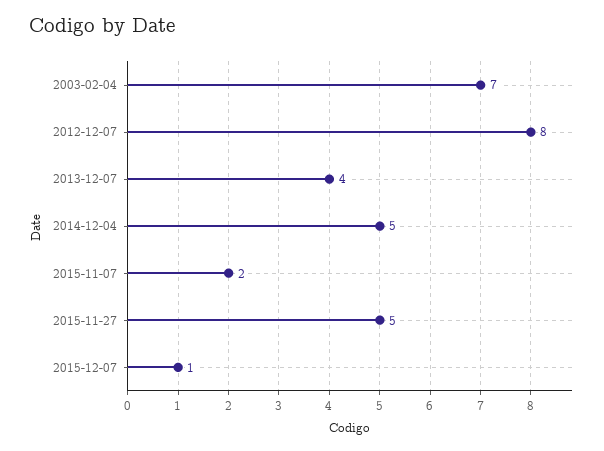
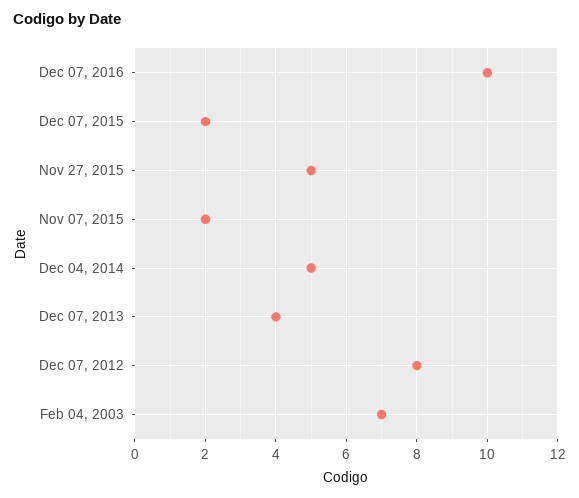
2015-12-07: 1 -> 2
Dec 07, 2016: none -> 10

